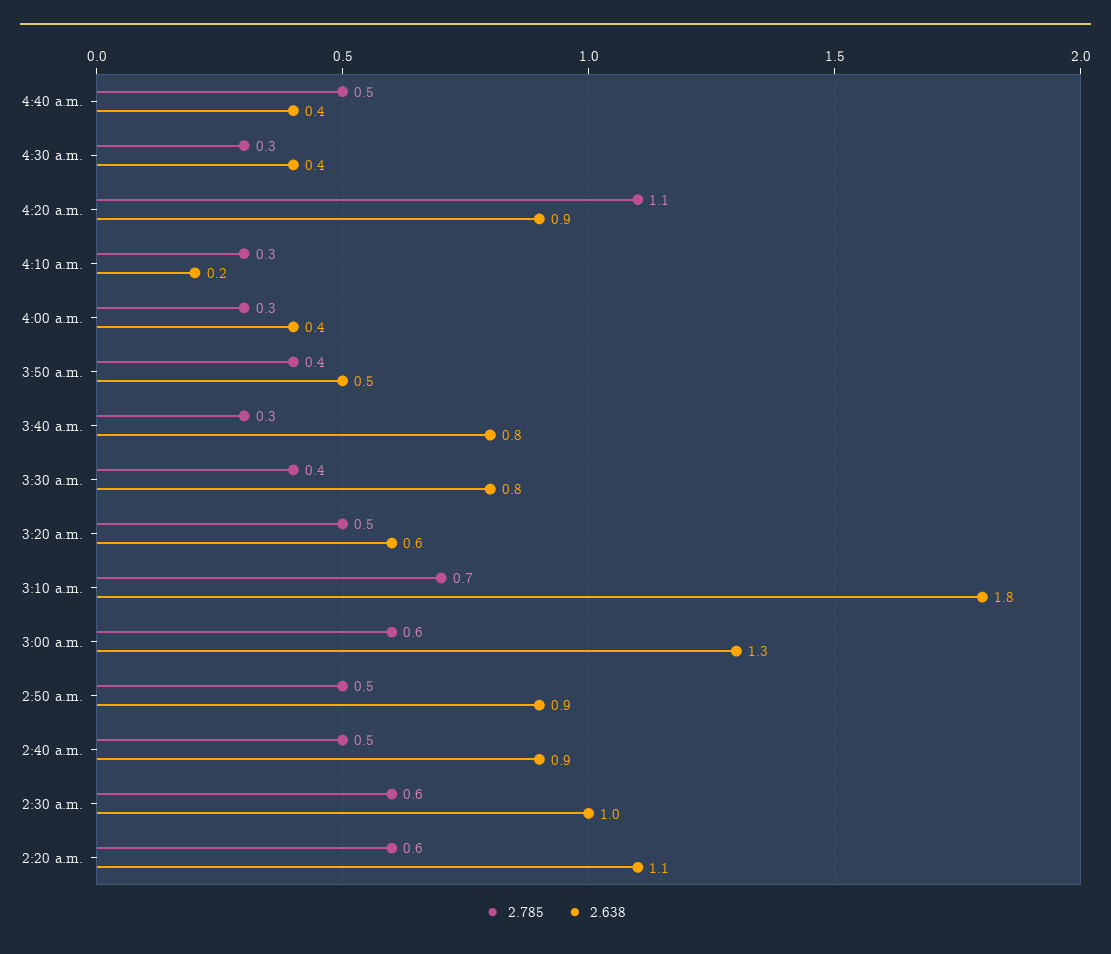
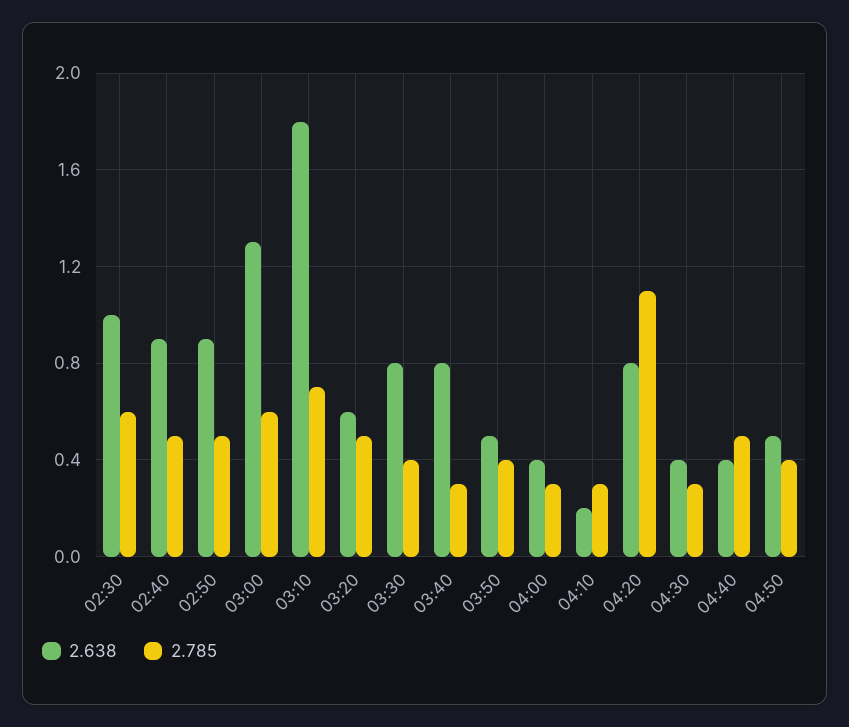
2.638, 4:20 a.m.: 0.9 -> 0.8
2.785, 2:20 a.m.: 0.6 -> none
2.638, 2:20 a.m.: 1.1 -> none
2.638, 04:50: none -> 0.5
2.785, 04:50: none -> 0.4

